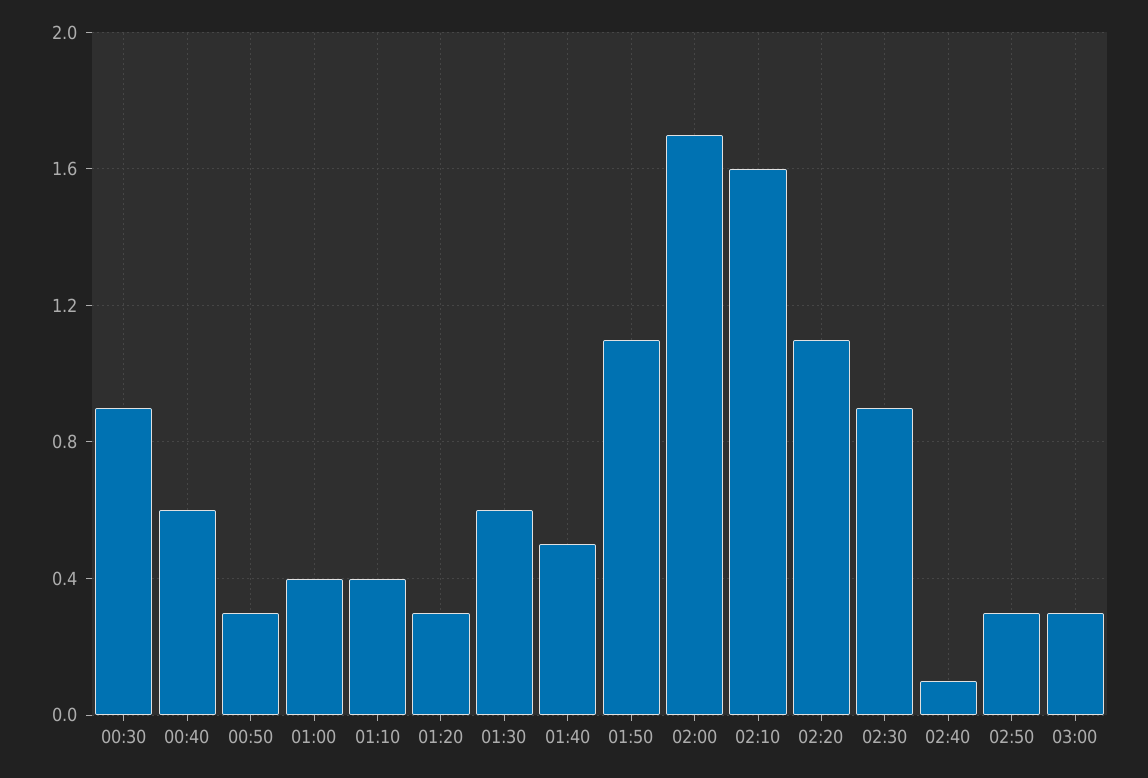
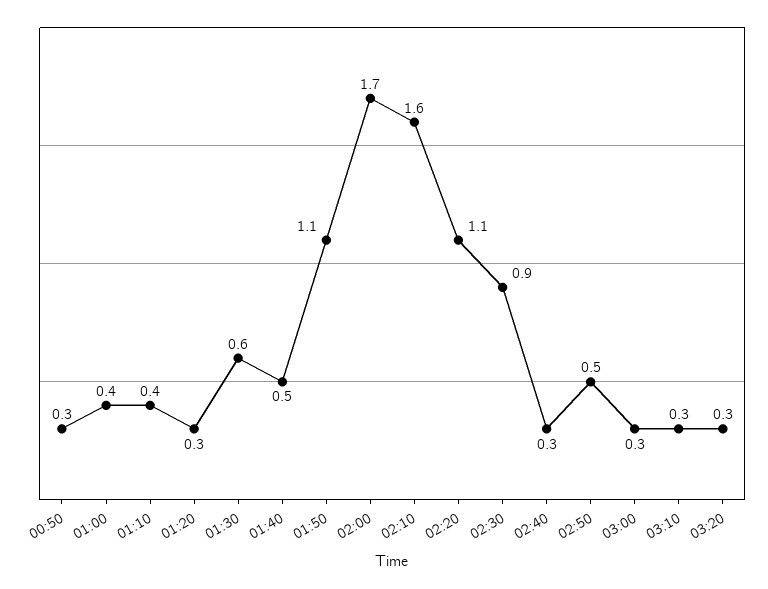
00:30: 0.9 -> none
00:40: 0.6 -> none
02:40: 0.1 -> 0.3
02:50: 0.3 -> 0.5
03:10: none -> 0.3
03:20: none -> 0.3

